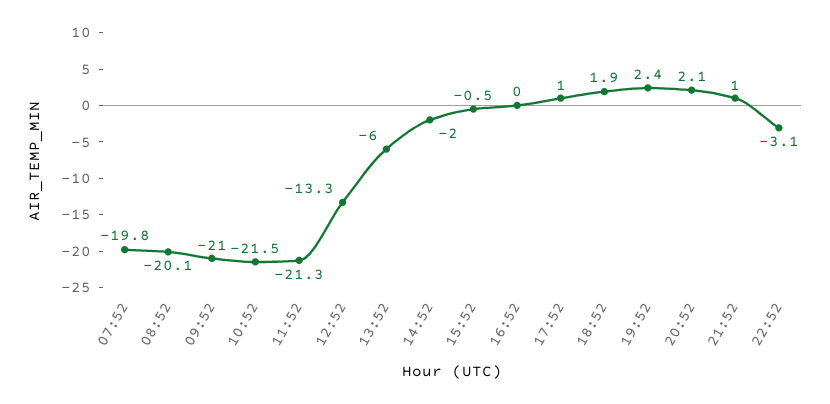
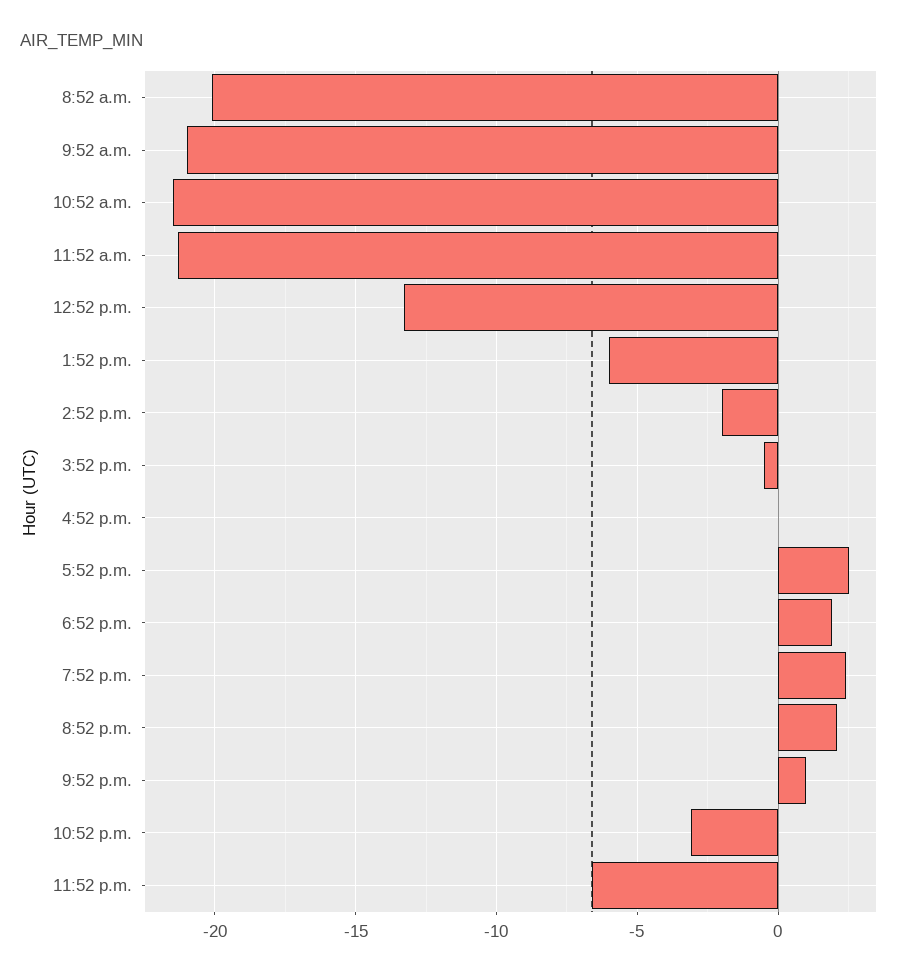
07:52: -19.8 -> none
17:52: 1 -> 2.5
11:52 p.m.: none -> -6.5

